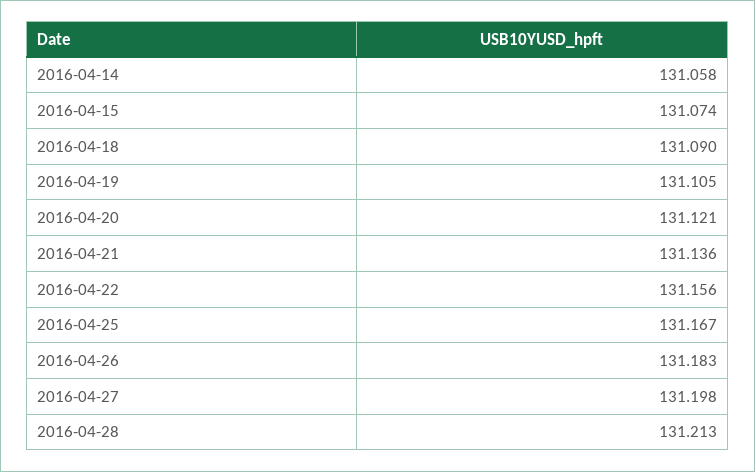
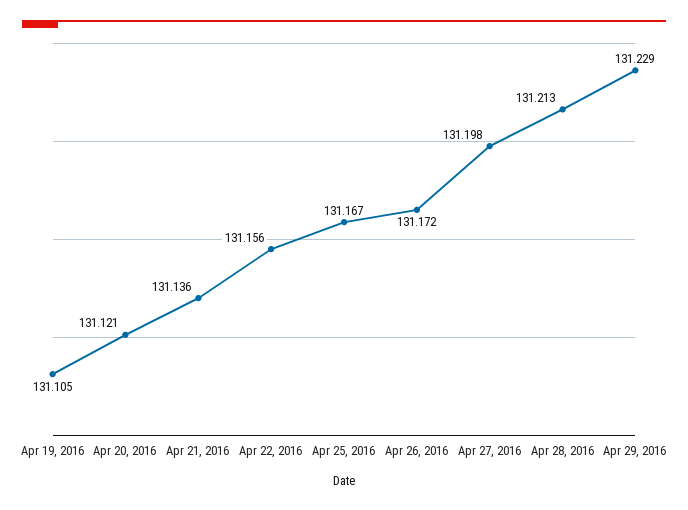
2016-04-14: 131.058 -> none
2016-04-15: 131.074 -> none
2016-04-18: 131.09 -> none
2016-04-26: 131.183 -> 131.172
Apr 29, 2016: none -> 131.229

